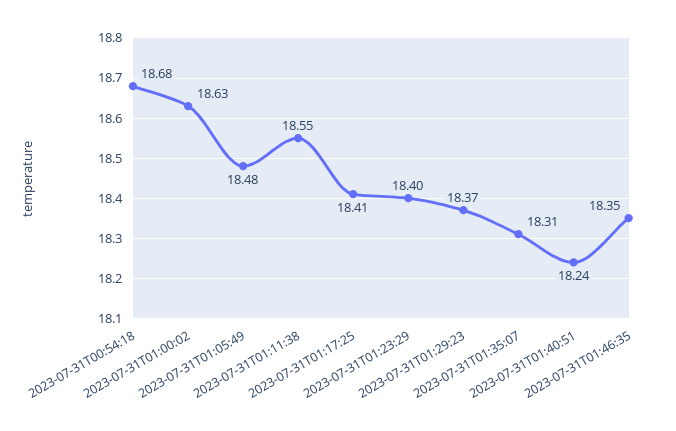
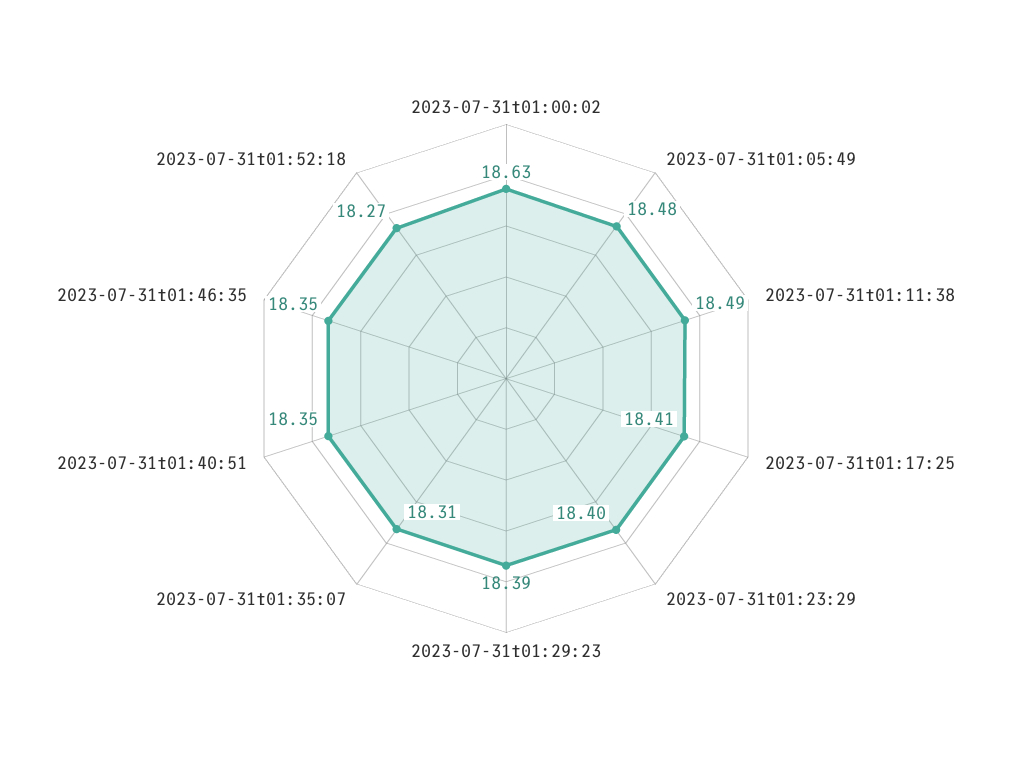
2023-07-31T00:54:18: 18.68 -> none
2023-07-31T01:11:38: 18.55 -> 18.49
2023-07-31T01:29:23: 18.37 -> 18.39
2023-07-31T01:40:51: 18.24 -> 18.35
2023-07-31t01:52:18: none -> 18.27

